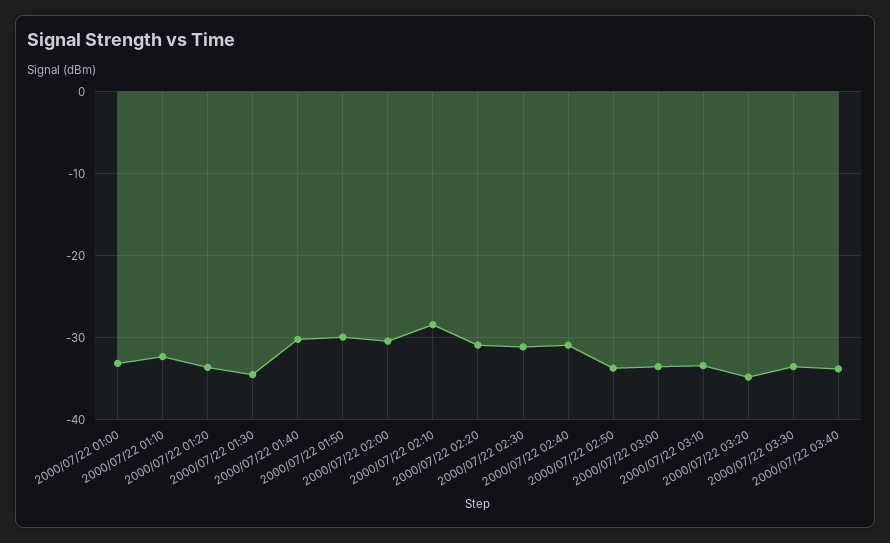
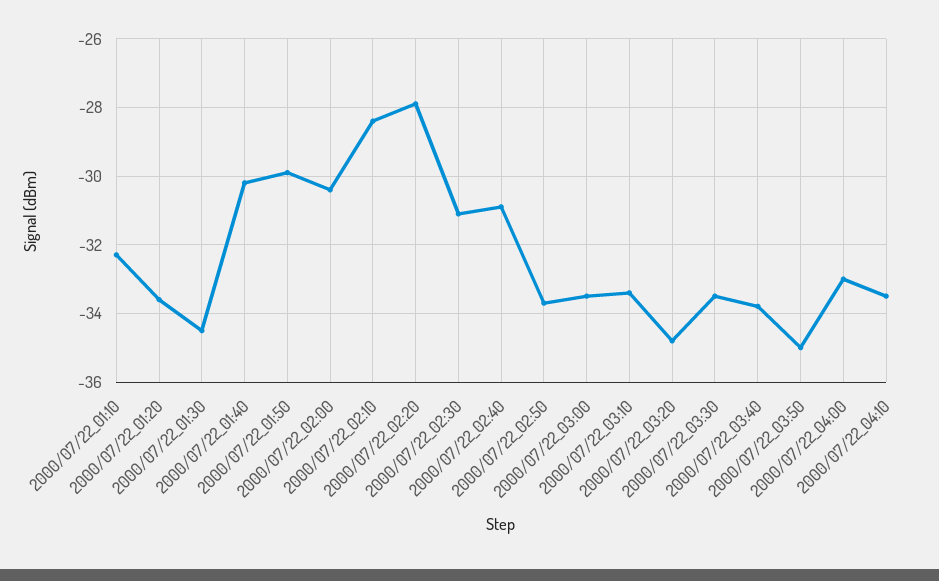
2000/07/22 01:00: -33 -> none
2000/07/22 02:20: -31 -> -28
2000/07/22_03:50: none -> -35
2000/07/22_04:00: none -> -33
2000/07/22_04:10: none -> -33.5

